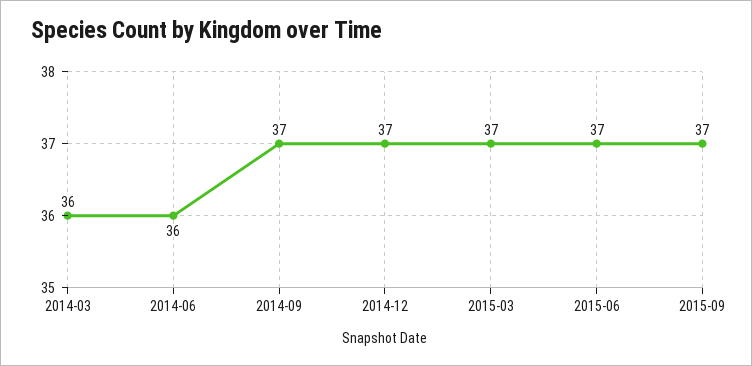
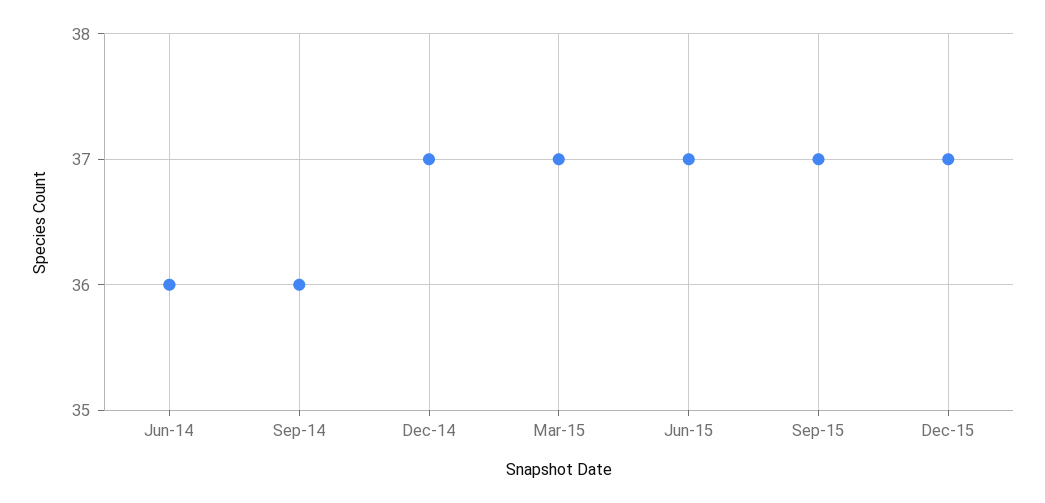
2014-03: 36 -> none
2014-09: 37 -> 36
Dec-15: none -> 37

